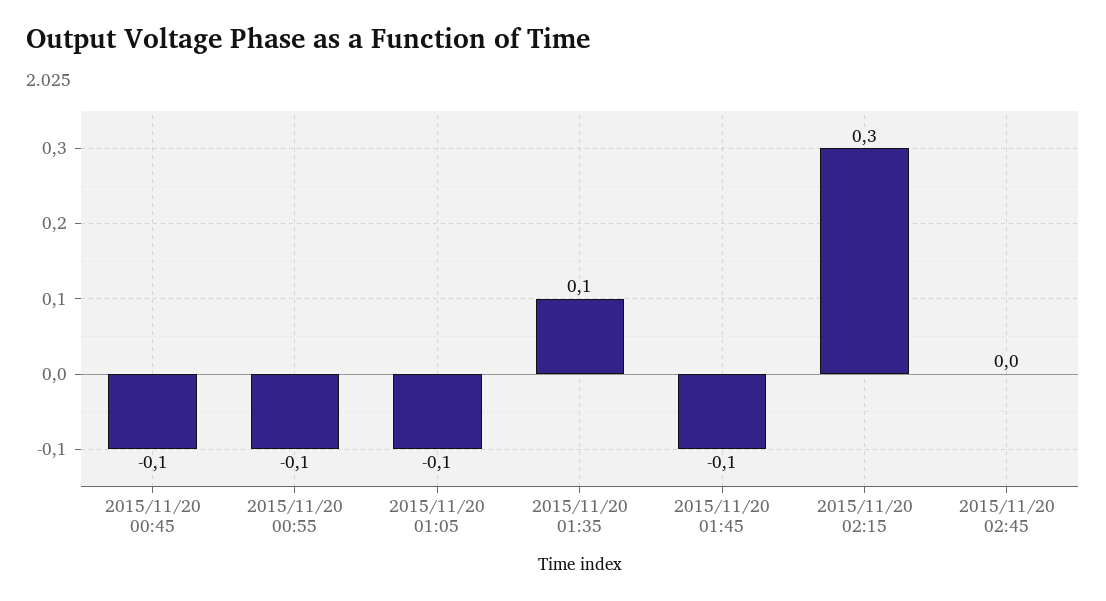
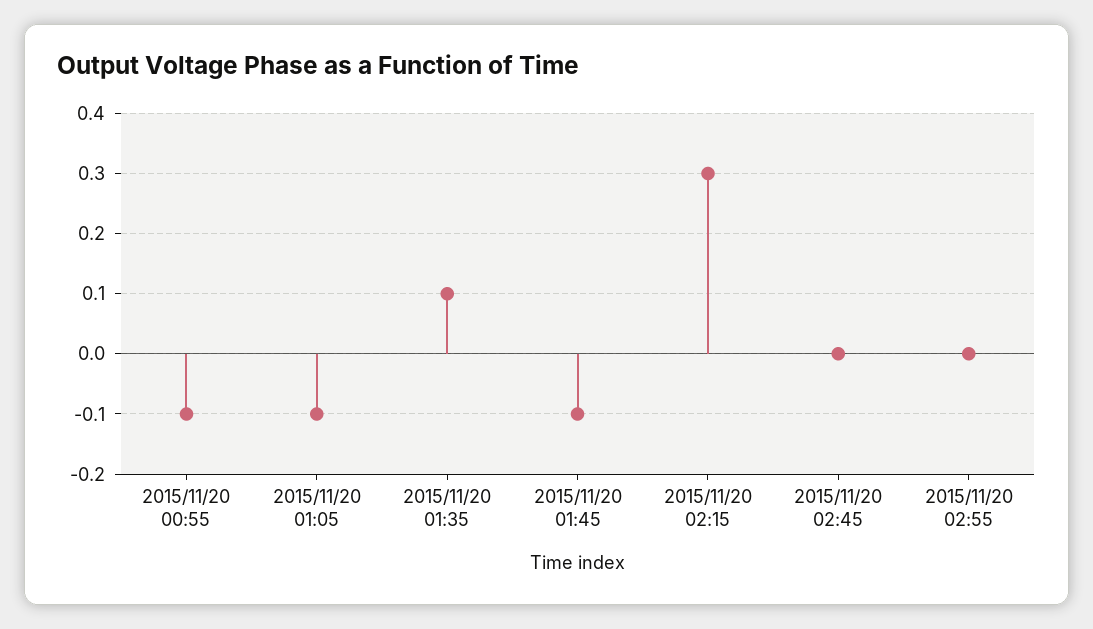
2015/11/20 00:45: -0.1 -> none
2015/11/20 02:55: none -> 0

